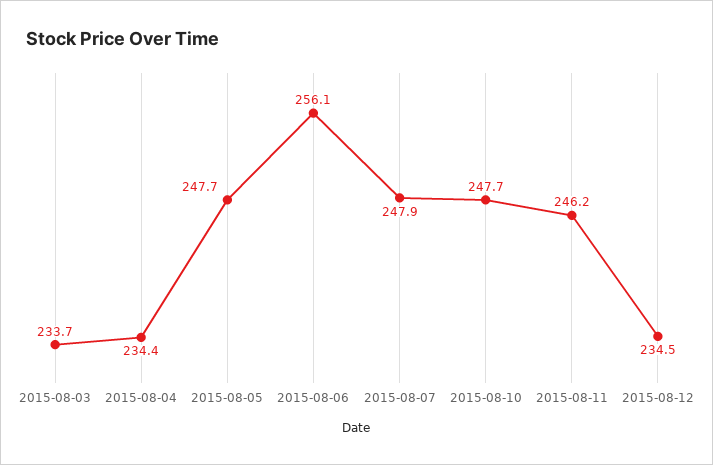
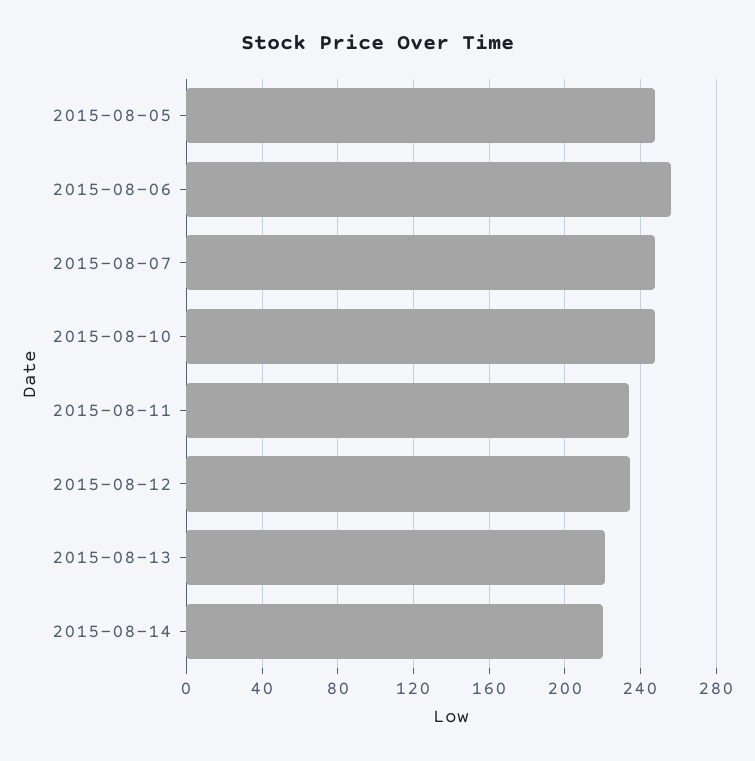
2015-08-03: 233.7 -> none
2015-08-04: 234.4 -> none
2015-08-11: 246.2 -> 235
2015-08-13: none -> 220
2015-08-14: none -> 220

